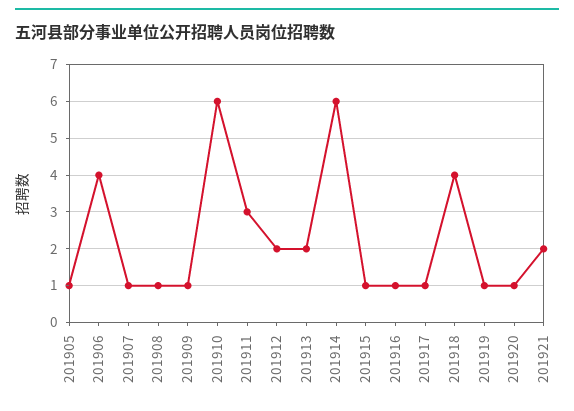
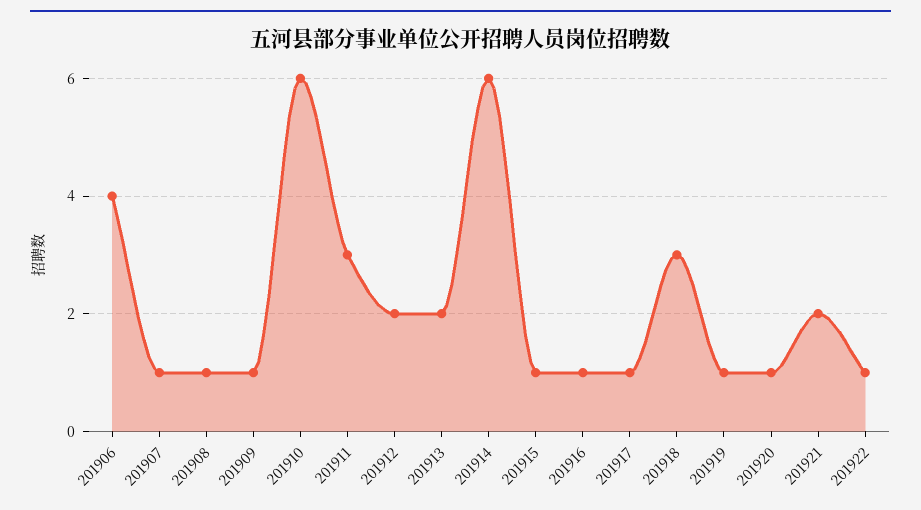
201905: 1 -> none
201918: 4 -> 3
201922: none -> 1

